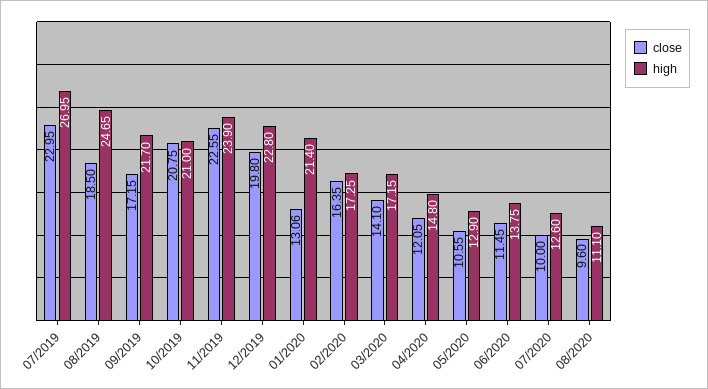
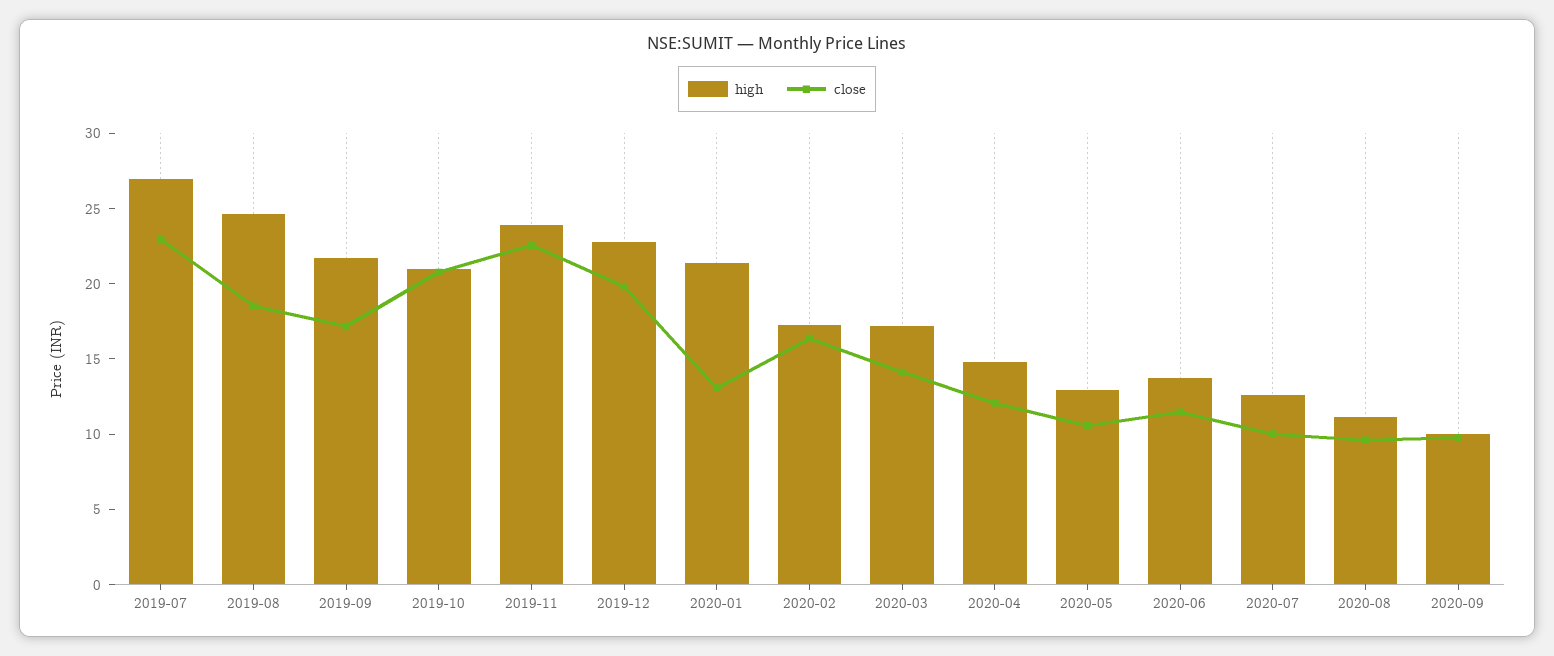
high, 2020-09: none -> 10
close, 2020-09: none -> 10

